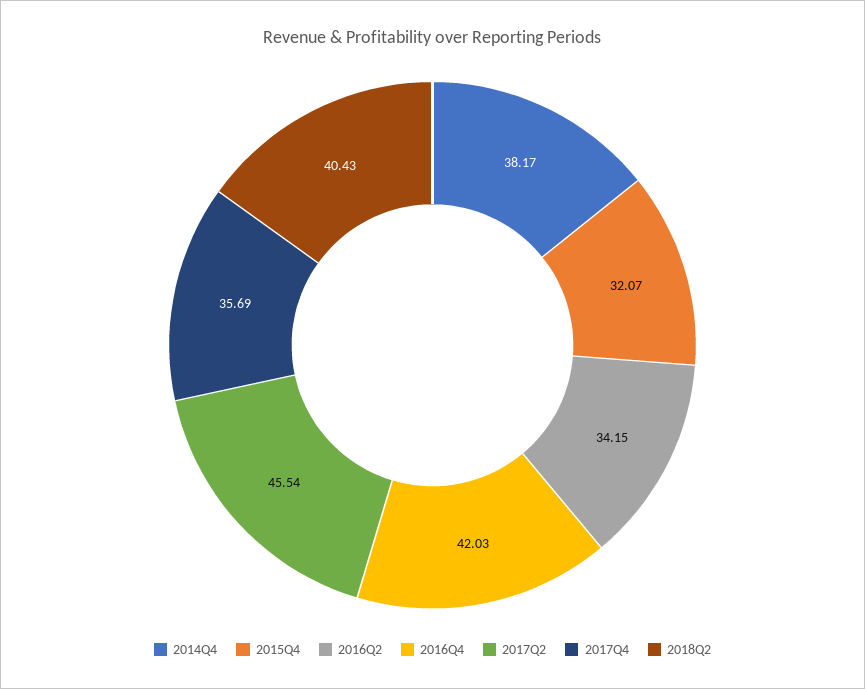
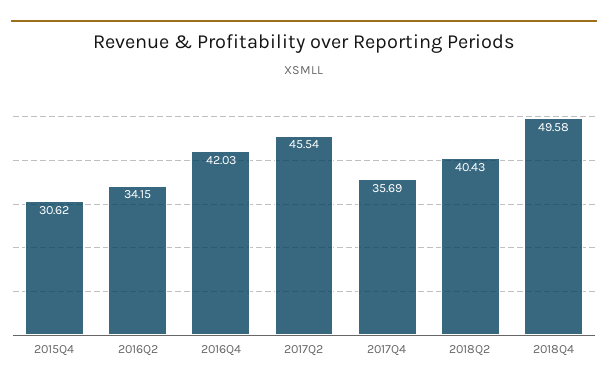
2014Q4: 38.17 -> none
2015Q4: 32.07 -> 30.62
2018Q4: none -> 49.58

